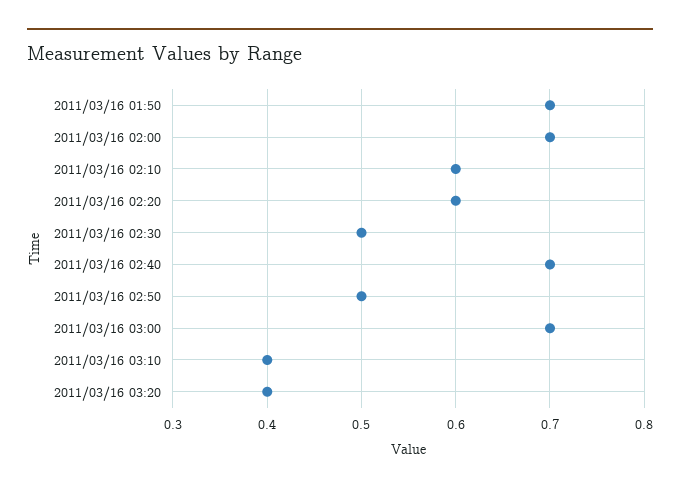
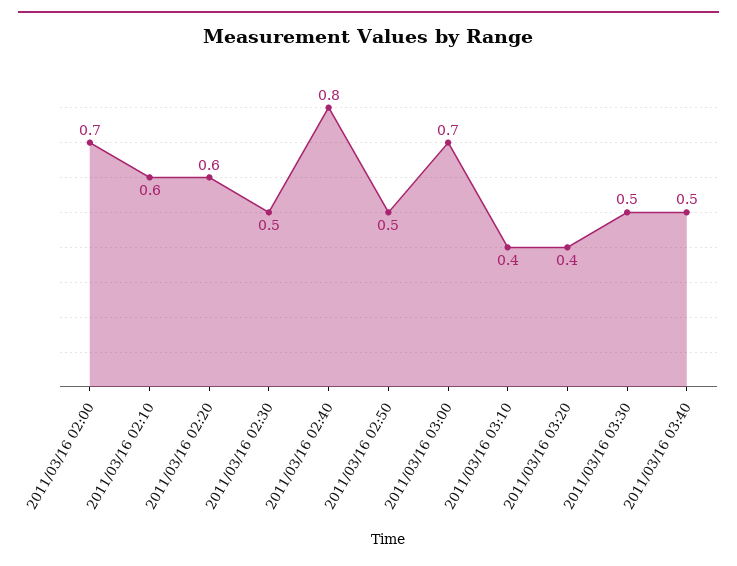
2011/03/16 01:50: 0.7 -> none
2011/03/16 02:40: 0.7 -> 0.8
2011/03/16 03:30: none -> 0.5
2011/03/16 03:40: none -> 0.5

